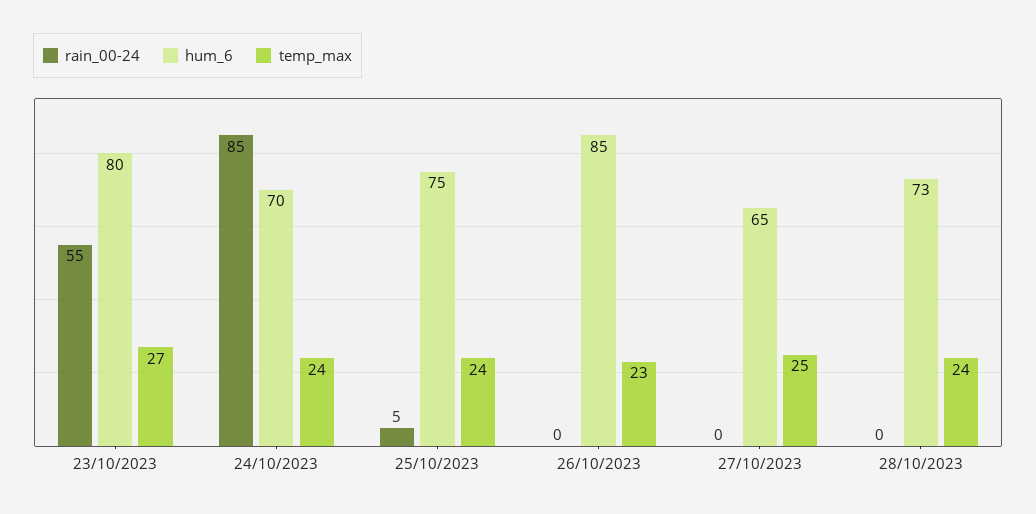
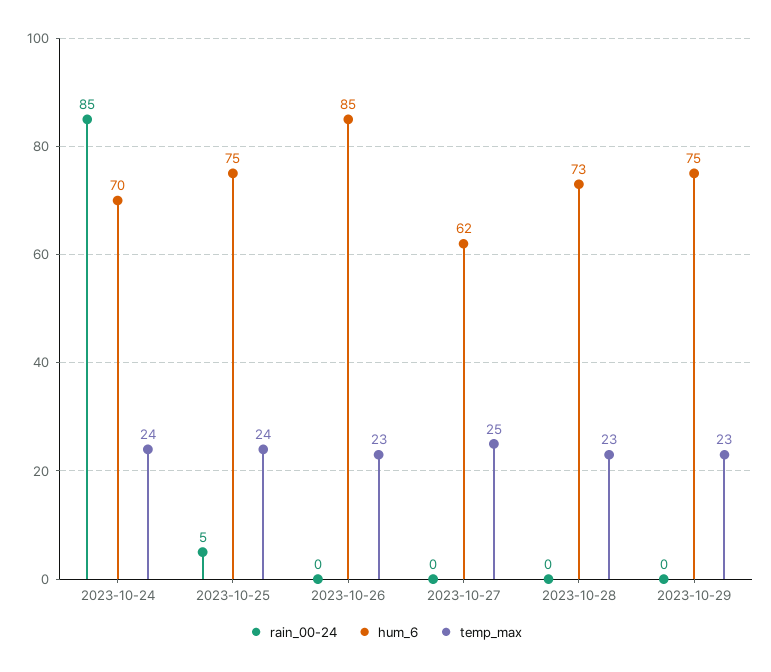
rain_00-24, 23/10/2023: 55 -> none
hum_6, 23/10/2023: 80 -> none
temp_max, 23/10/2023: 27 -> none
hum_6, 27/10/2023: 65 -> 62
temp_max, 28/10/2023: 24 -> 23
rain_00-24, 2023-10-29: none -> 0
hum_6, 2023-10-29: none -> 75
temp_max, 2023-10-29: none -> 23

